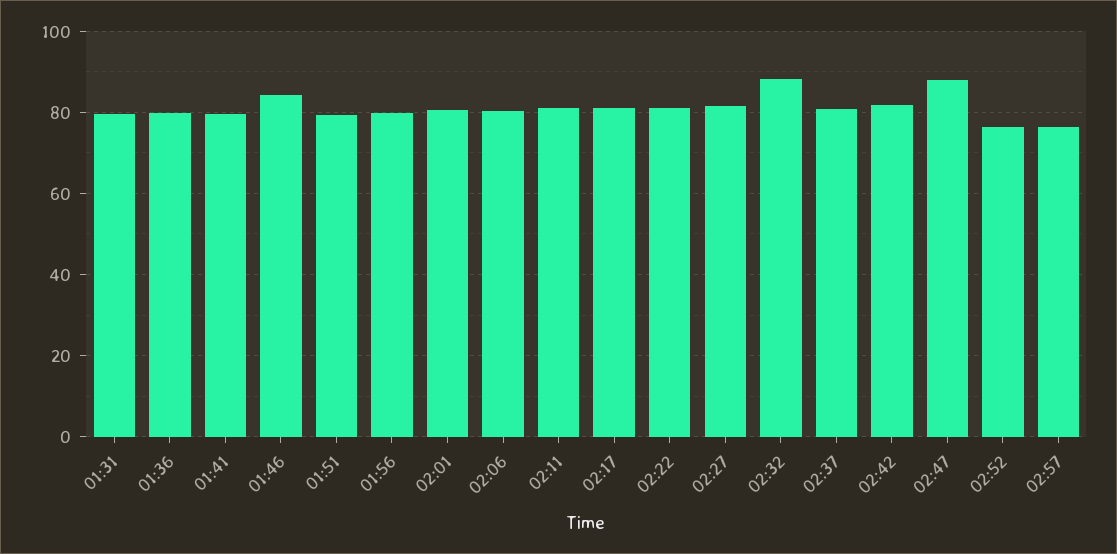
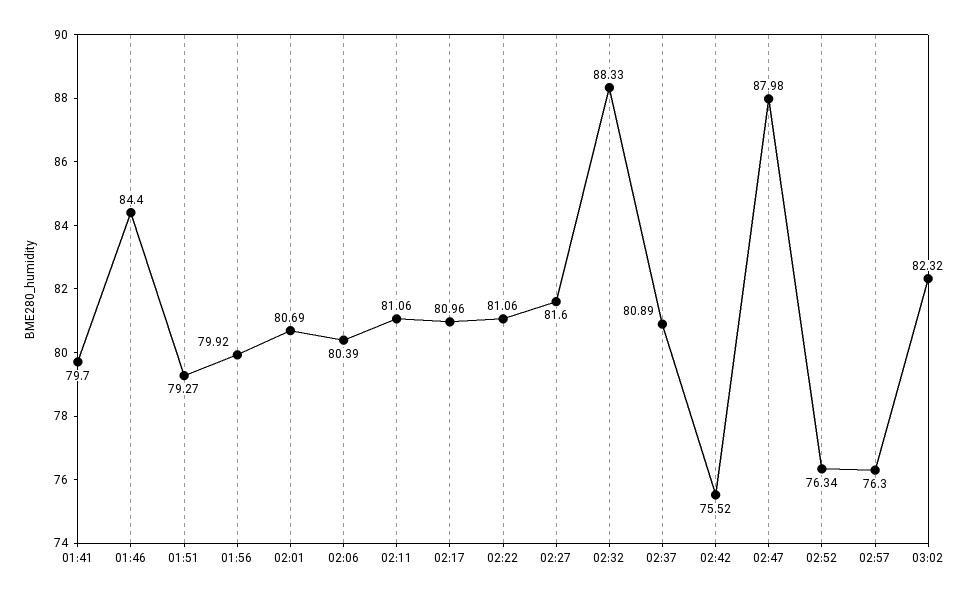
01:31: 80 -> none
01:36: 80 -> none
02:42: 82 -> 75.52
03:02: none -> 82.32

